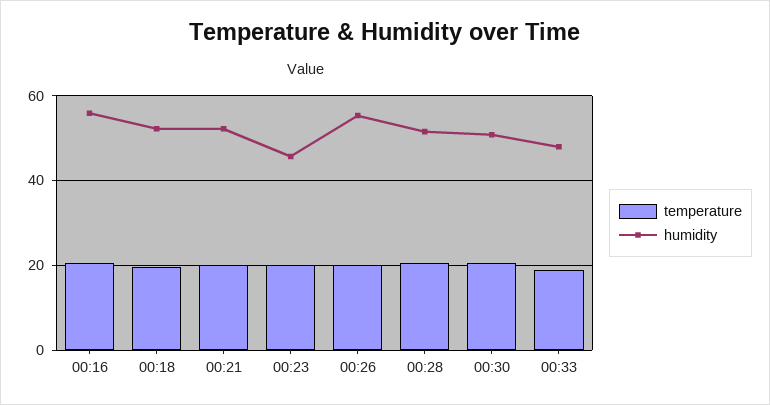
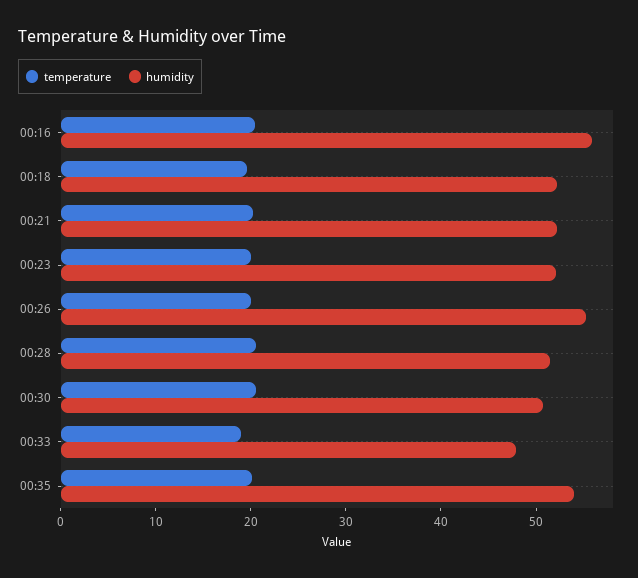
humidity, 00:23: 46 -> 52
temperature, 00:35: none -> 20
humidity, 00:35: none -> 54

